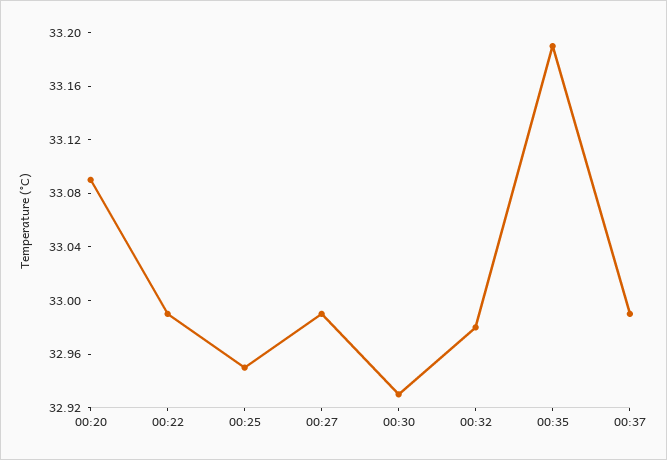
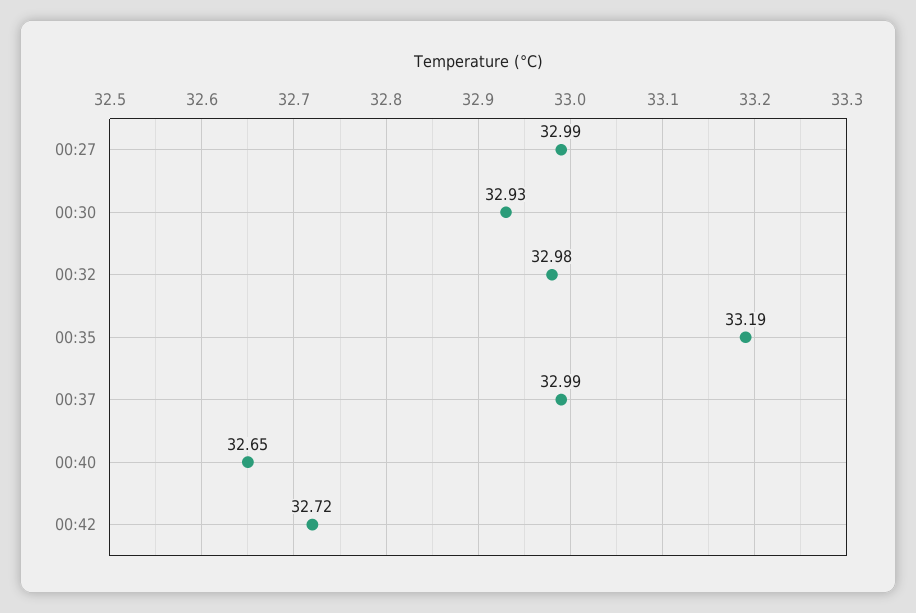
00:20: 33.09 -> none
00:22: 32.99 -> none
00:25: 32.95 -> none
00:40: none -> 32.65
00:42: none -> 32.72

